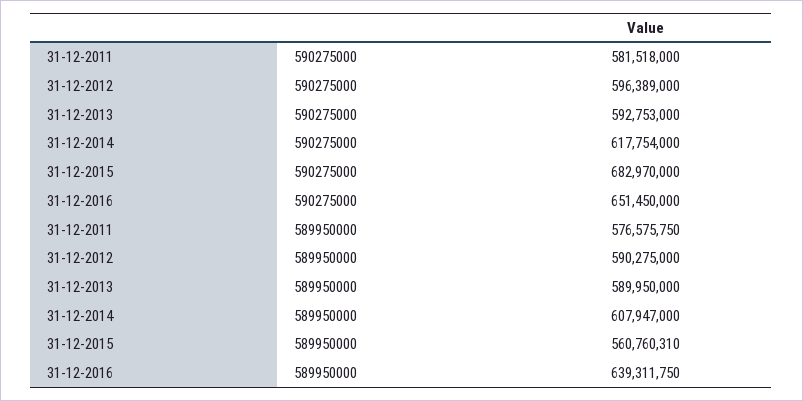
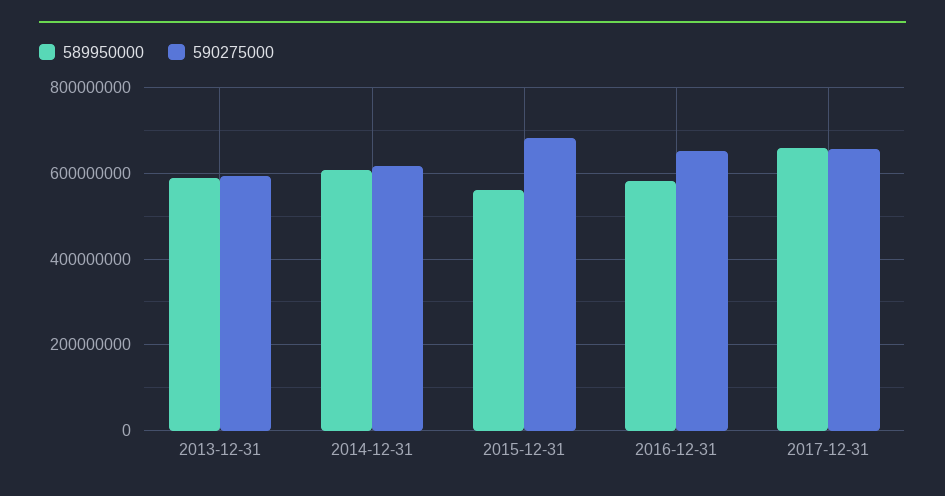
590275000, 31-12-2011: 581518000 -> none
590275000, 31-12-2012: 596389000 -> none
589950000, 31-12-2011: 576575750 -> none
589950000, 31-12-2012: 590275000 -> none
589950000, 31-12-2016: 639311750 -> 580000000
589950000, 2017-12-31: none -> 660000000
590275000, 2017-12-31: none -> 660000000

